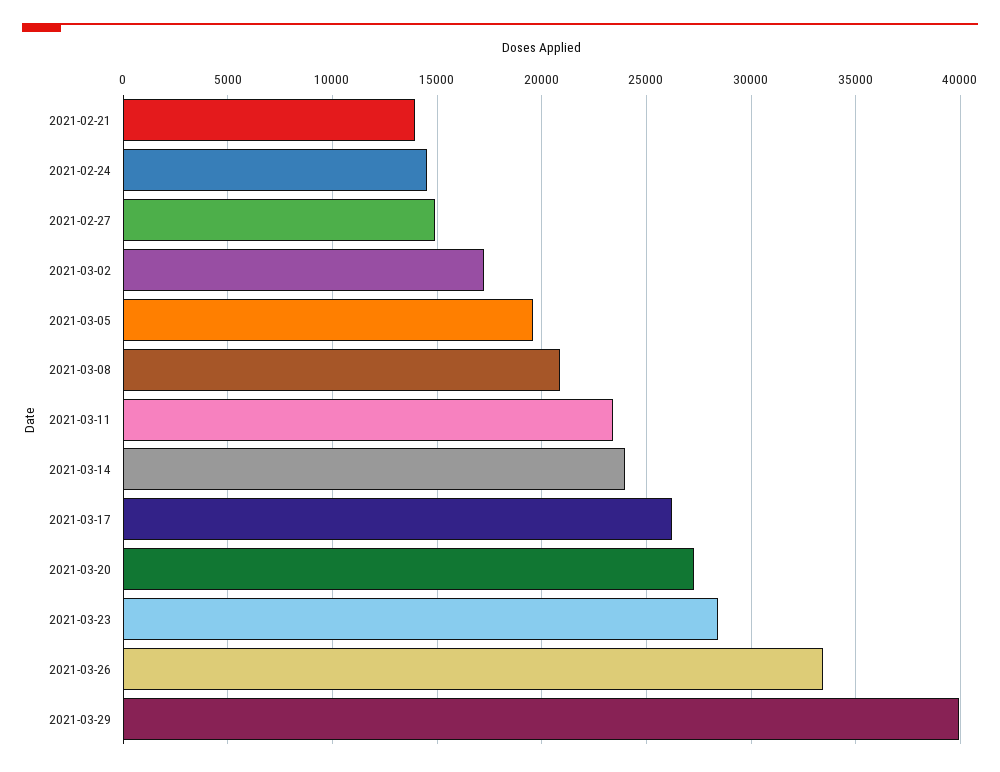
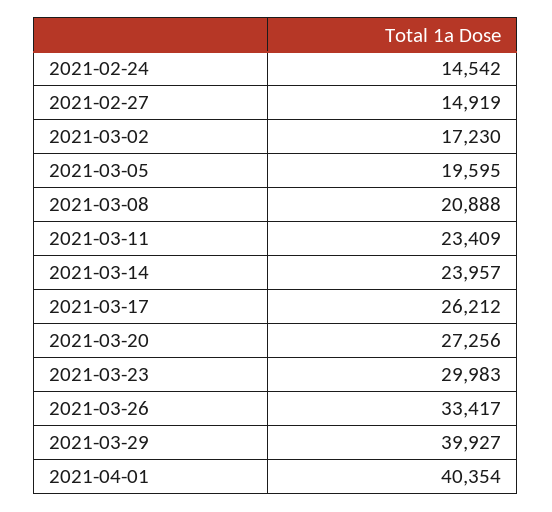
2021-02-21: 14000 -> none
2021-03-23: 28500 -> 29983
2021-04-01: none -> 40354

